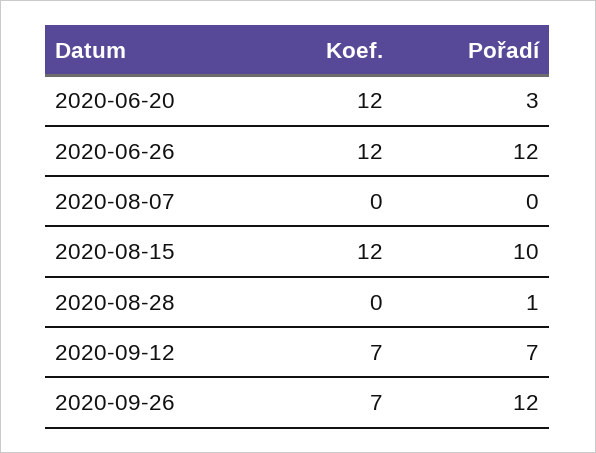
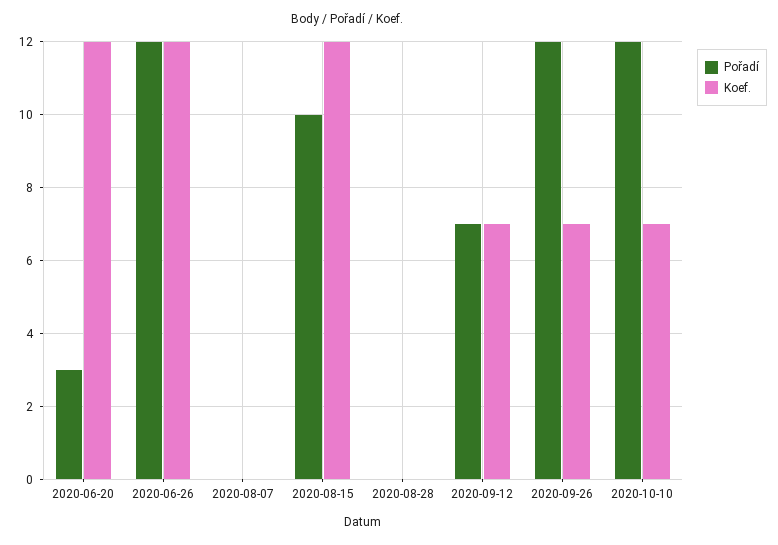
Pořadí, 2020-08-28: 1 -> 0
Pořadí, 2020-10-10: none -> 12
Koef., 2020-10-10: none -> 7

